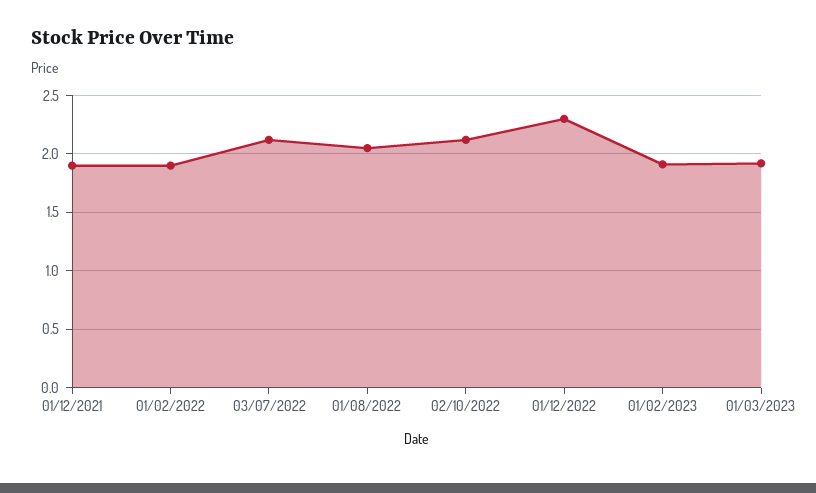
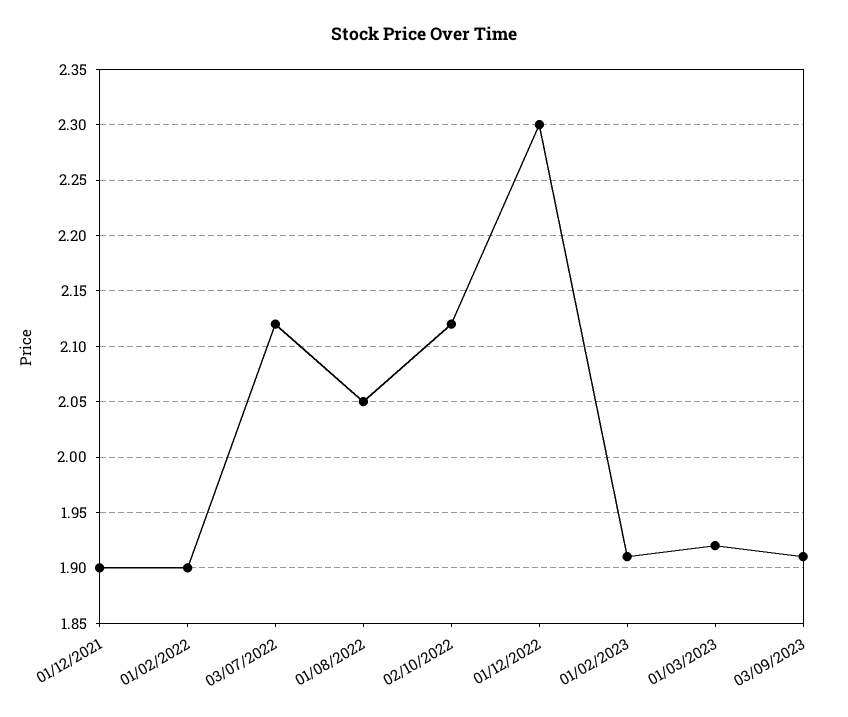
03/09/2023: none -> 1.91

